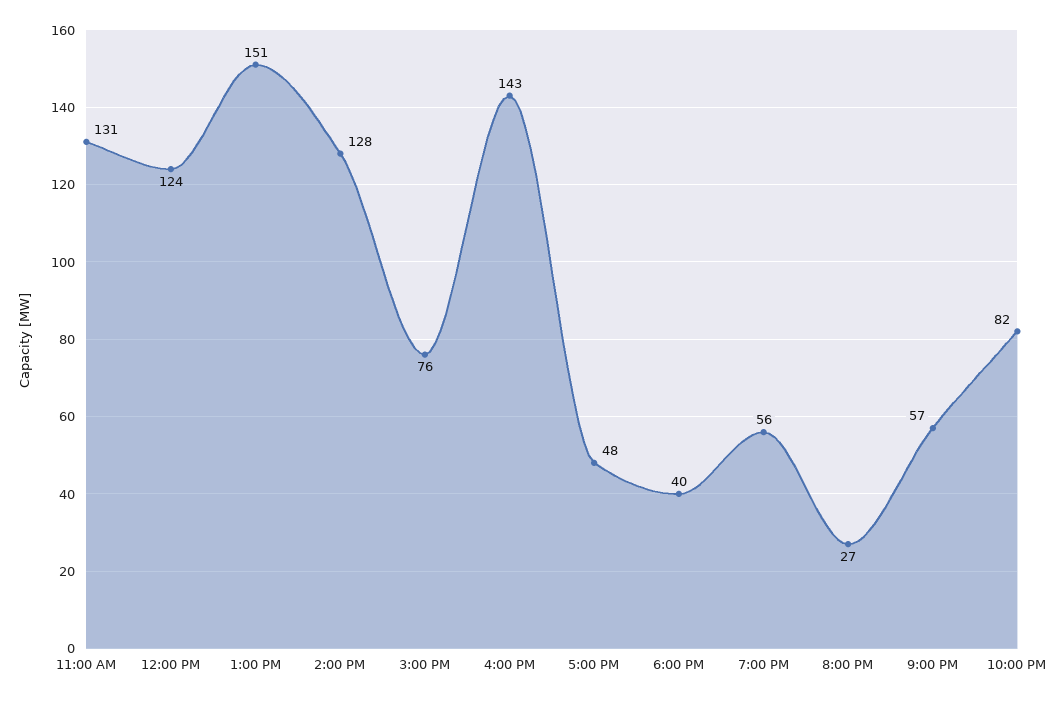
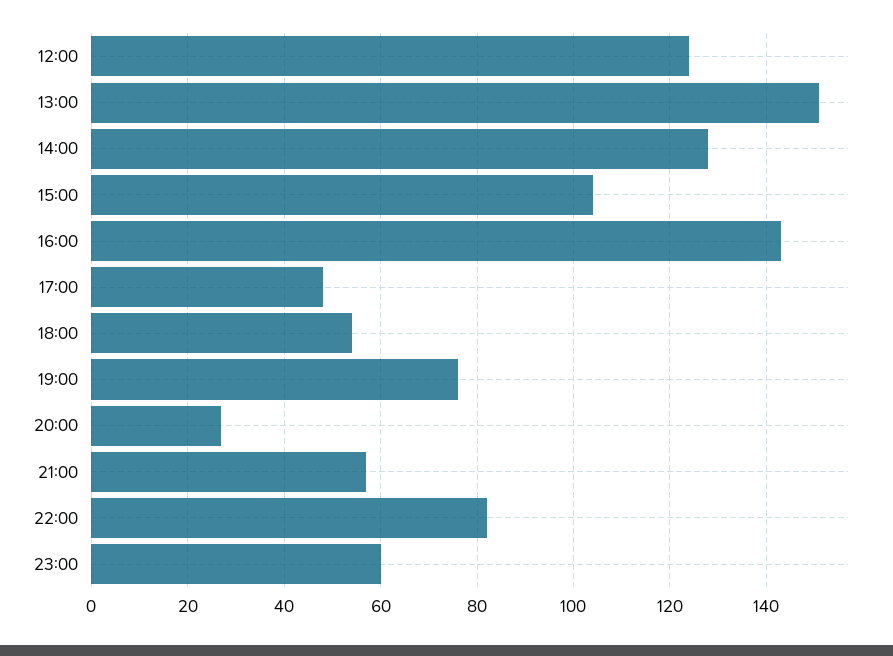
11:00 AM: 131 -> none
3:00 PM: 76 -> 105
6:00 PM: 40 -> 55
7:00 PM: 56 -> 75
23:00: none -> 60

